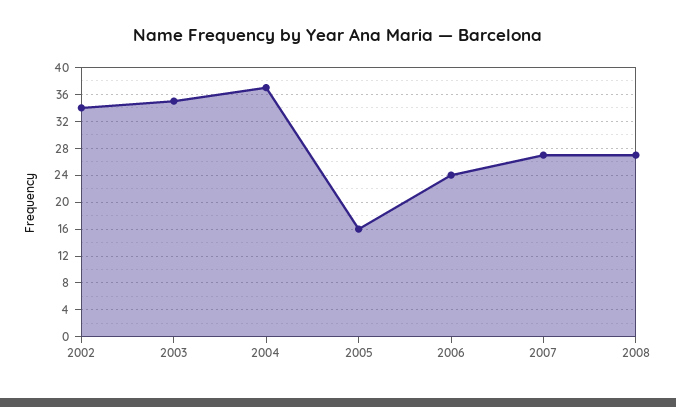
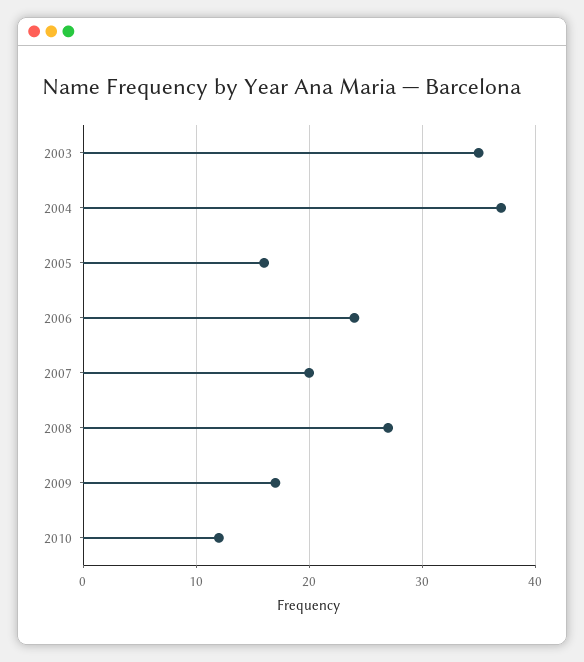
2002: 34 -> none
2007: 27 -> 20
2009: none -> 17
2010: none -> 12

